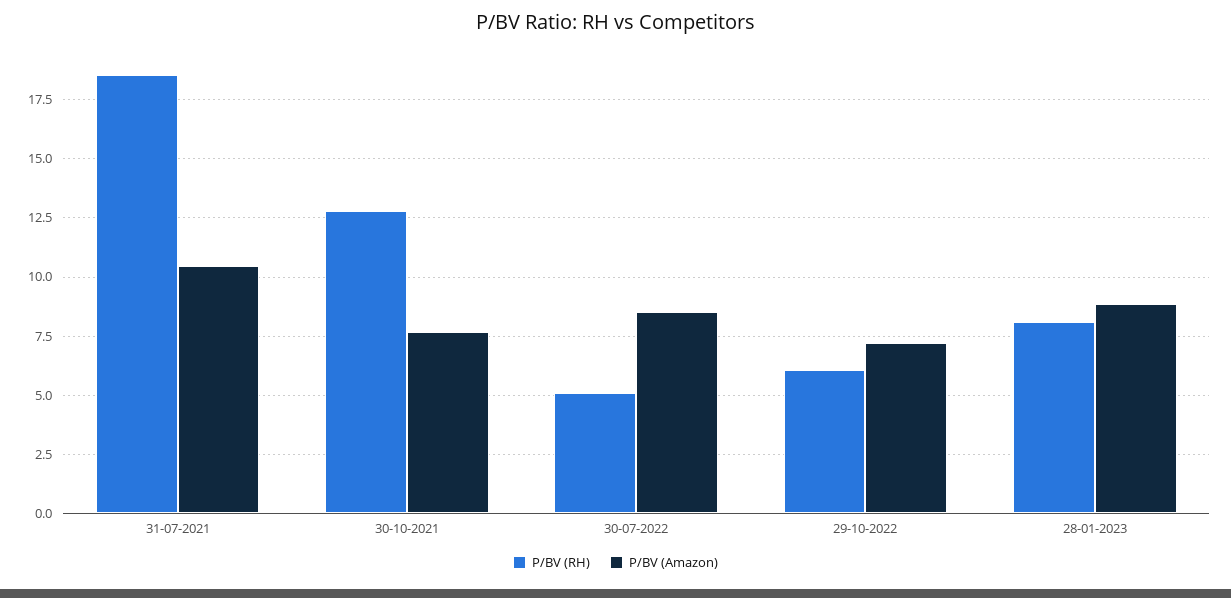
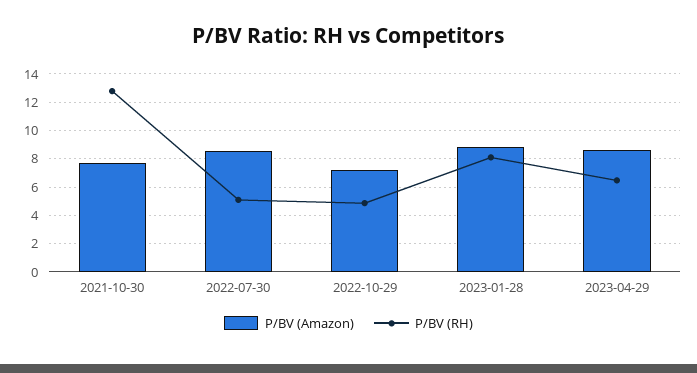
P/BV (RH), 31-07-2021: 18.5 -> none
P/BV (Amazon), 31-07-2021: 10.5 -> none
P/BV (RH), 29-10-2022: 6 -> 5
P/BV (Amazon), 2023-04-29: none -> 8.5
P/BV (RH), 2023-04-29: none -> 6.5

